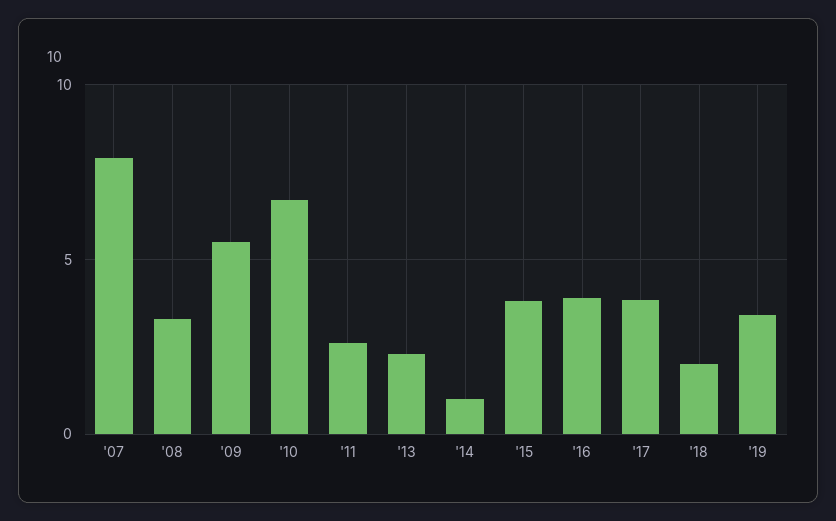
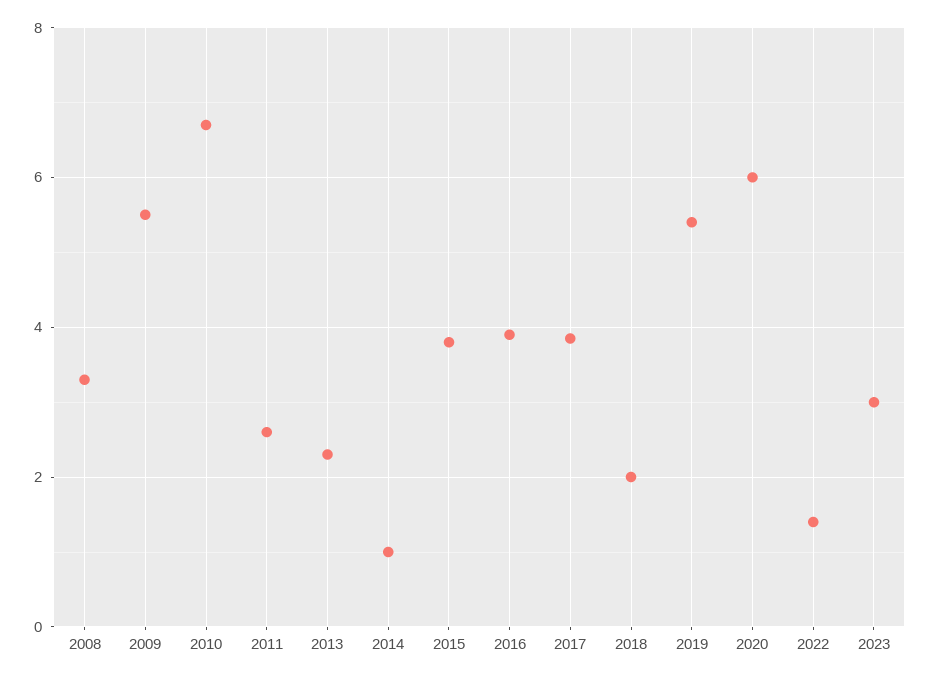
'07: 8 -> none
'19: 3.5 -> 5.4
2020: none -> 6
2022: none -> 1.4
2023: none -> 3

